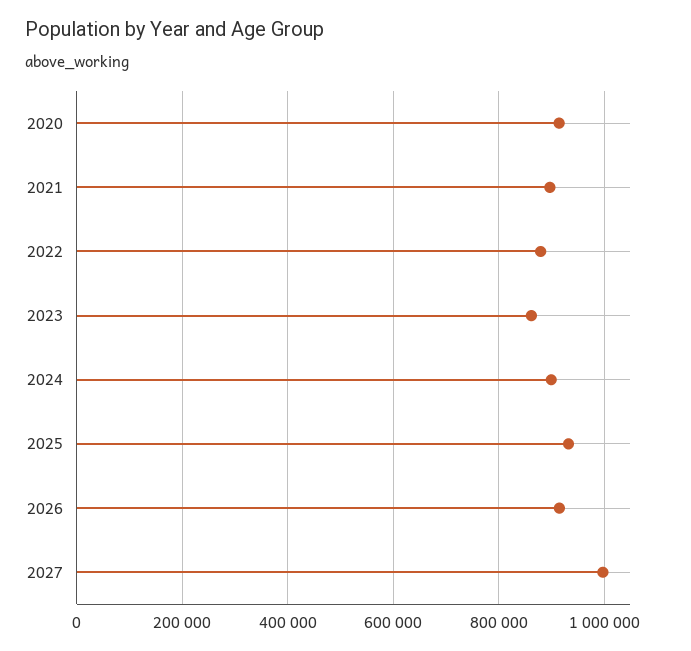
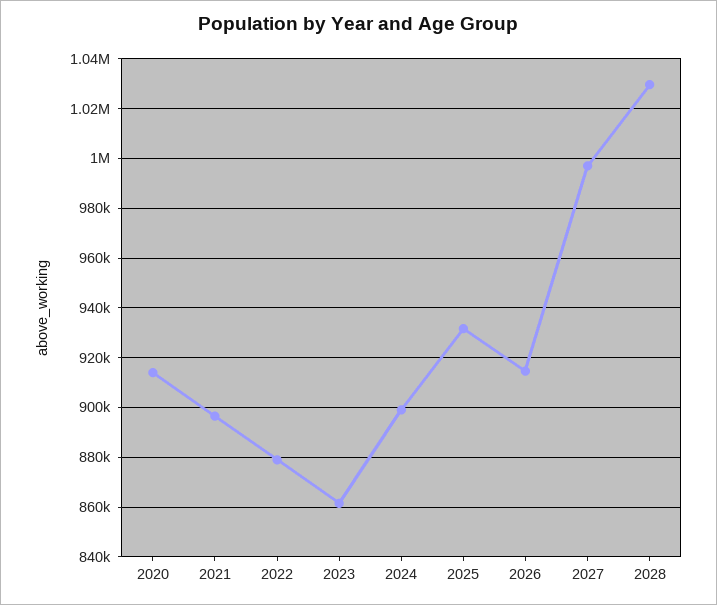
2028: none -> 1030000

